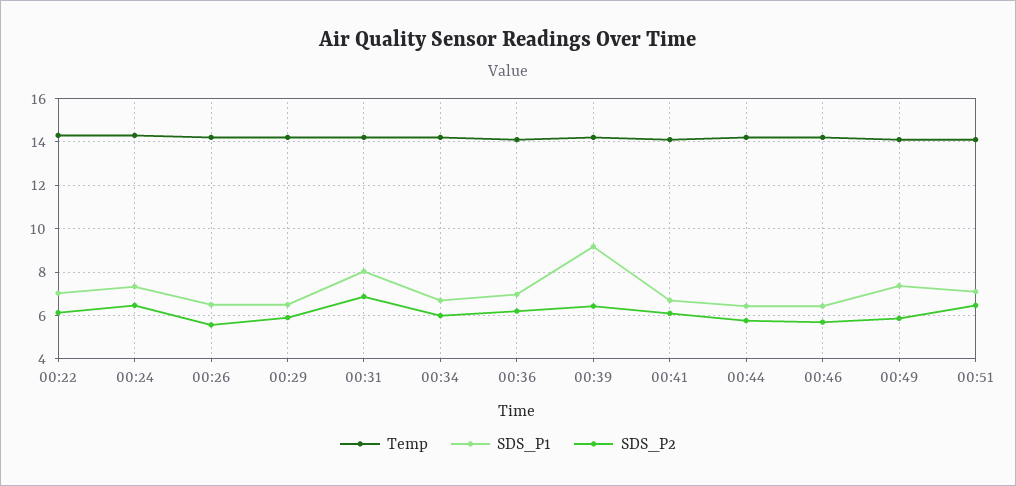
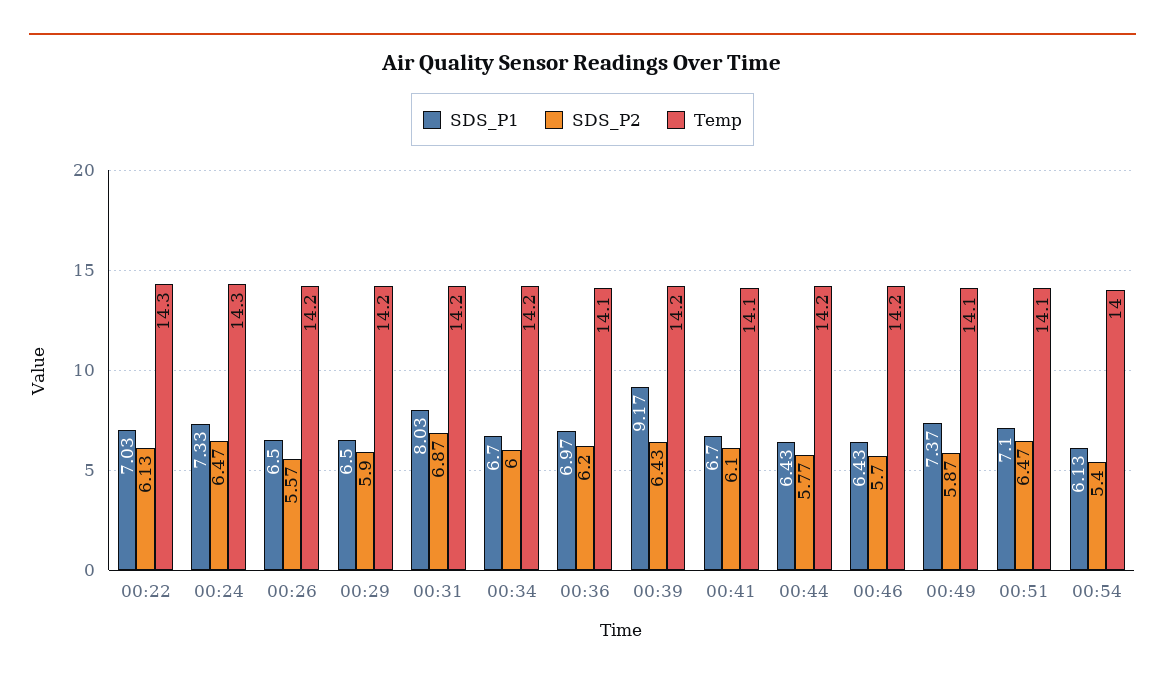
SDS_P1, 00:54: none -> 6.13
SDS_P2, 00:54: none -> 5.4
Temp, 00:54: none -> 14

